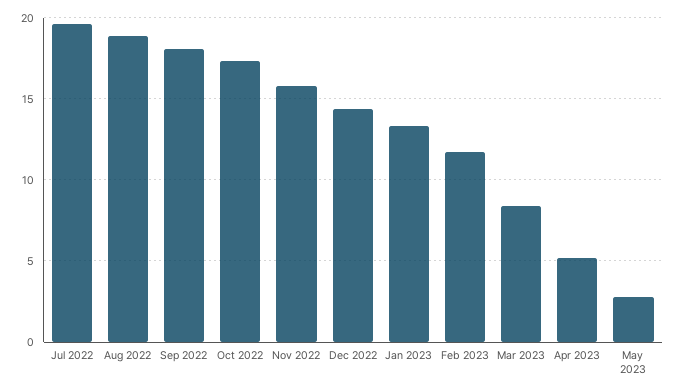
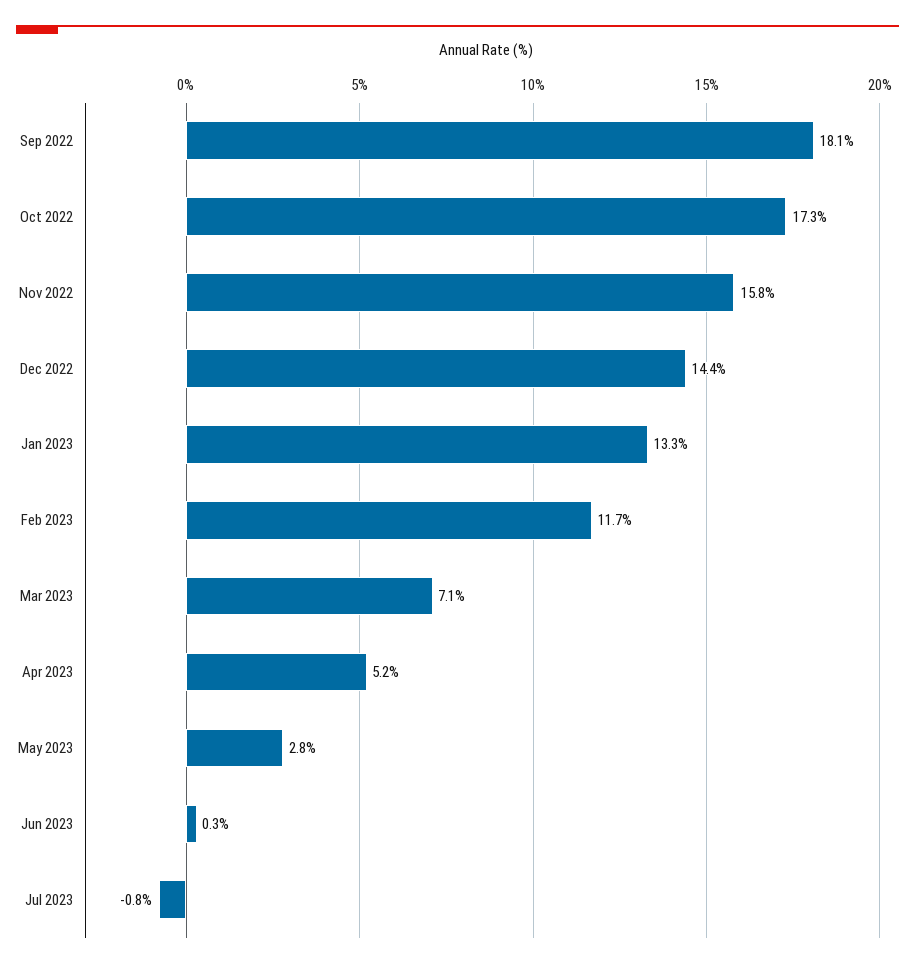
Jul 2022: 19.5 -> none
Aug 2022: 19 -> none
Mar 2023: 8.5 -> 7.1
Jun 2023: none -> 0.3
Jul 2023: none -> -0.8

